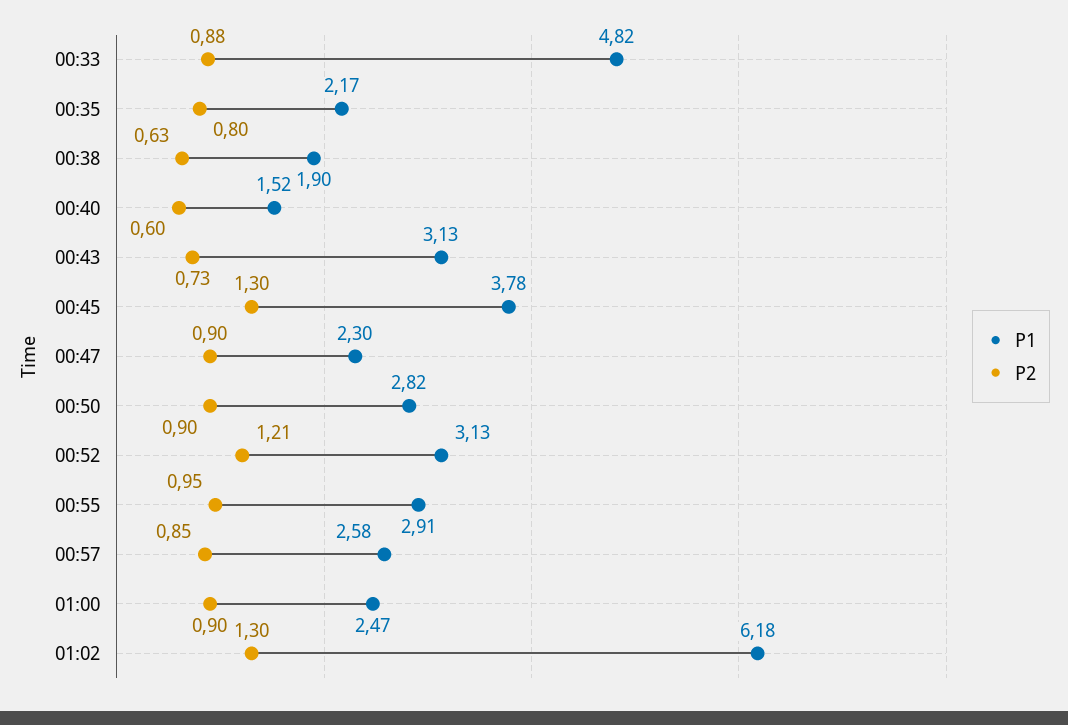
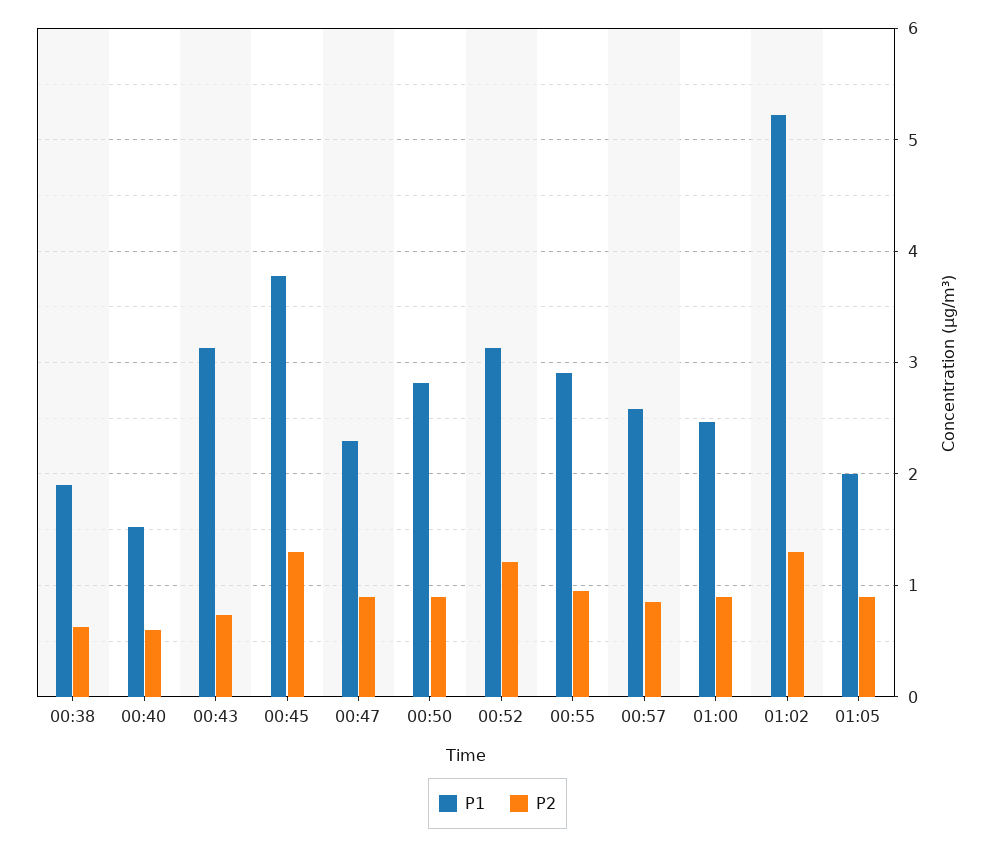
P1, 00:33: 4.82 -> none
P2, 00:33: 0.88 -> none
P1, 00:35: 2.17 -> none
P2, 00:35: 0.8 -> none
P1, 01:02: 6.18 -> 5.2
P1, 01:05: none -> 2
P2, 01:05: none -> 0.9

